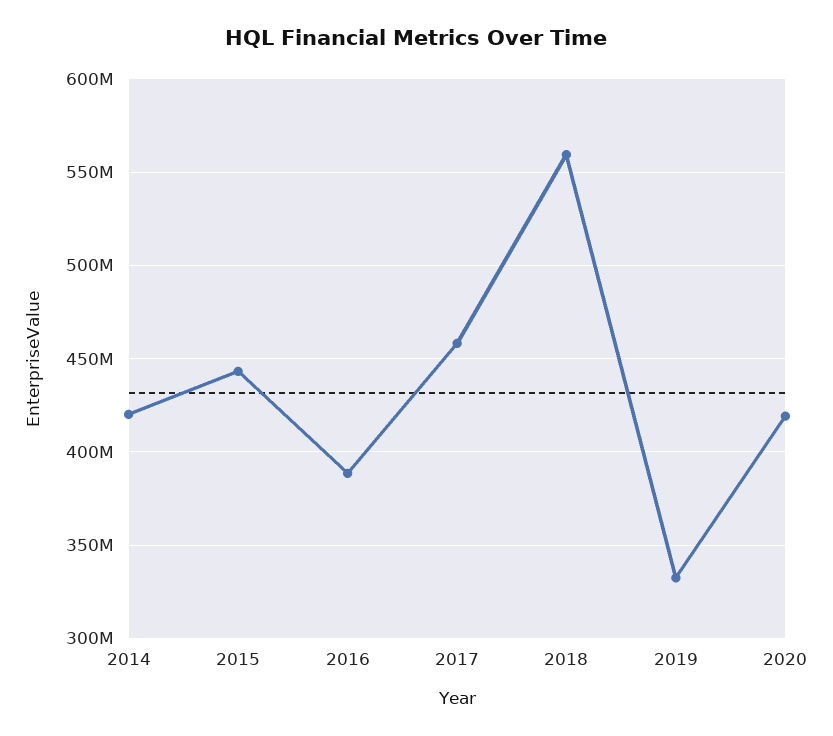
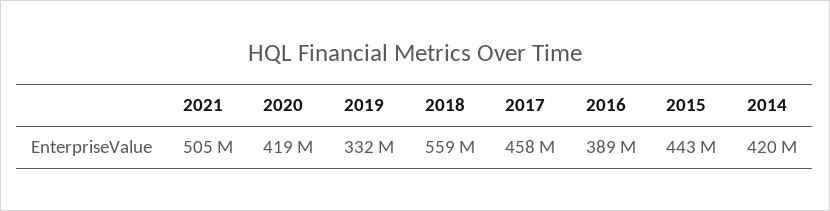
2021: none -> 505000000

